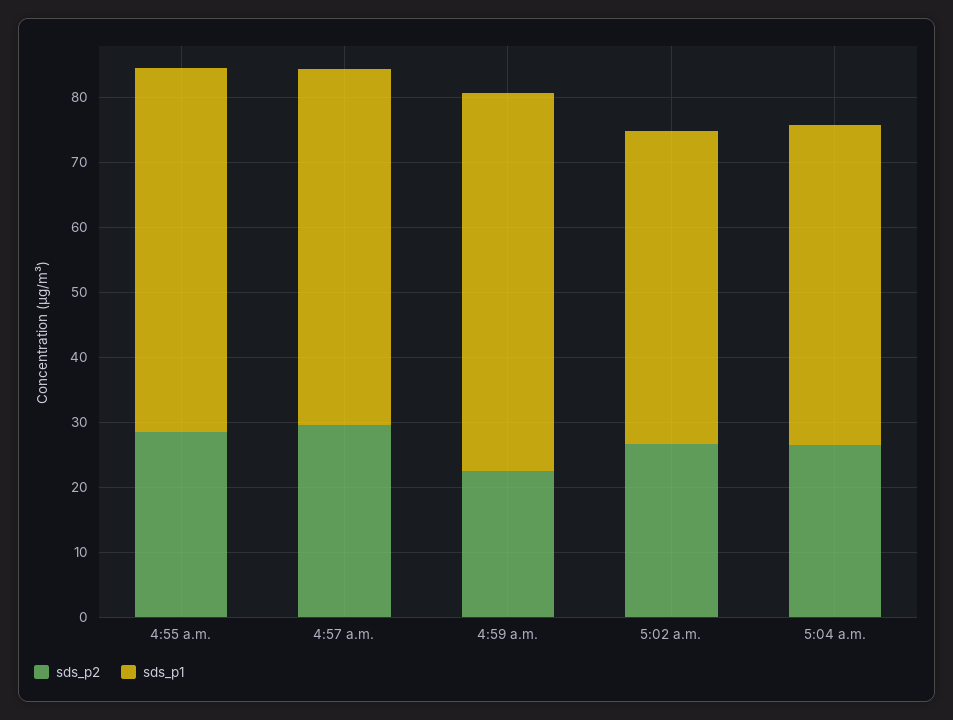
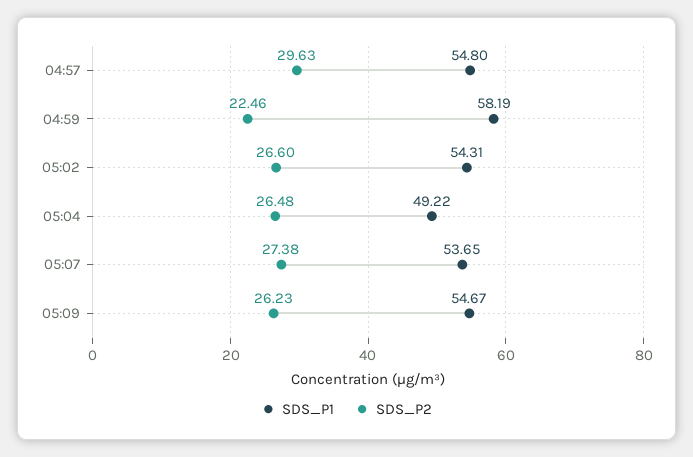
sds_p2, 4:55 a.m.: 28 -> none
sds_p1, 4:55 a.m.: 56 -> none
sds_p1, 5:02 a.m.: 48 -> 54.31
sds_p1, 05:07: none -> 53.65
sds_p2, 05:07: none -> 27.38
sds_p1, 05:09: none -> 54.67
sds_p2, 05:09: none -> 26.23

